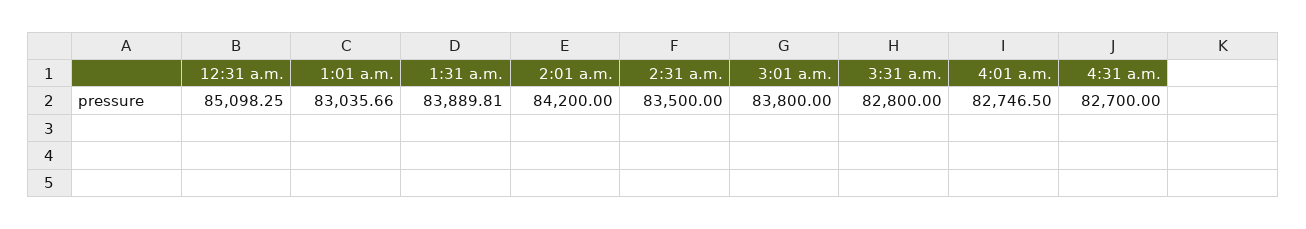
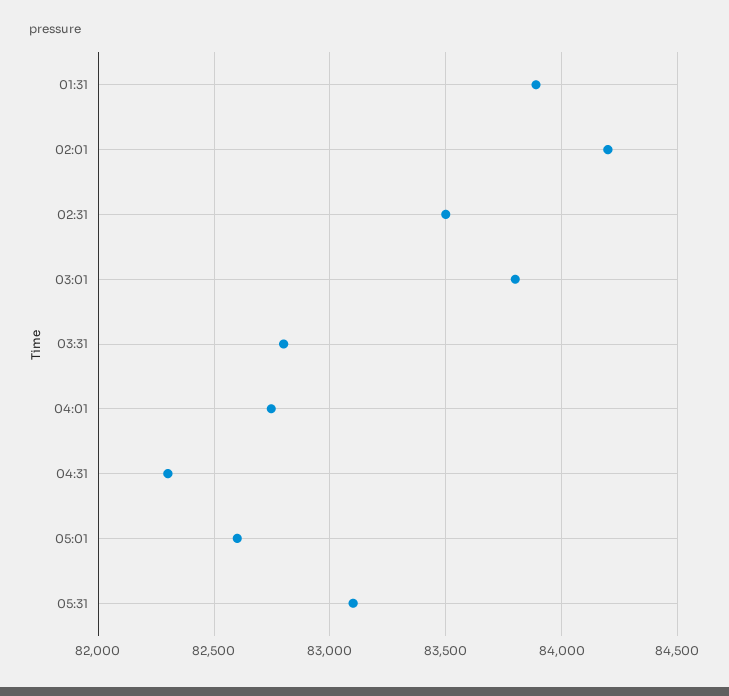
12:31 a.m.: 85098.25 -> none
1:01 a.m.: 83035.66 -> none
4:31 a.m.: 82700 -> 82300
05:01: none -> 82600
05:31: none -> 83100

